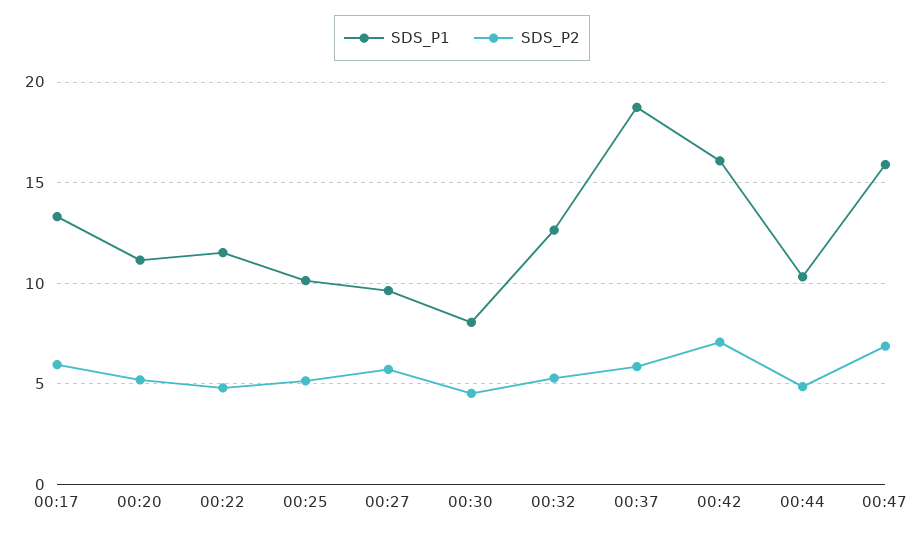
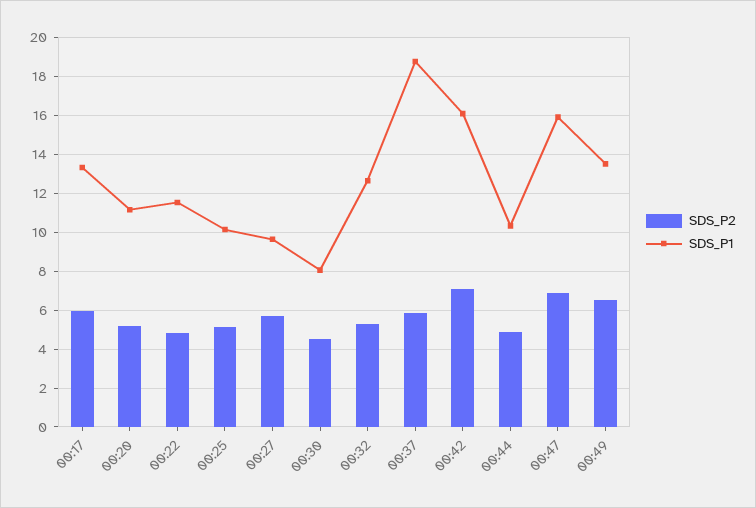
SDS_P2, 00:49: none -> 6.5
SDS_P1, 00:49: none -> 13.5

